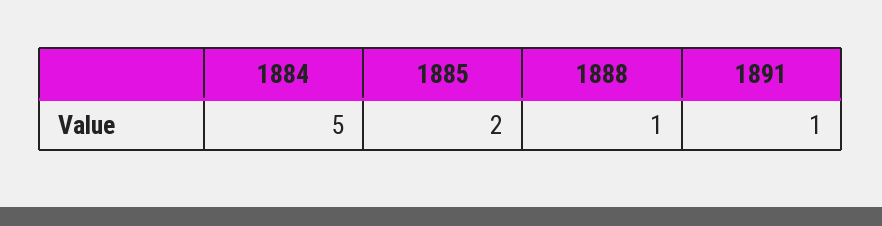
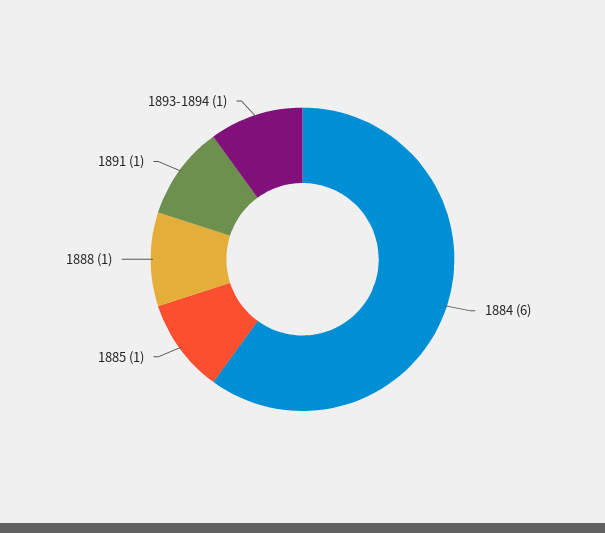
1884: 5 -> 6
1885: 2 -> 1
1893-1894: none -> 1

